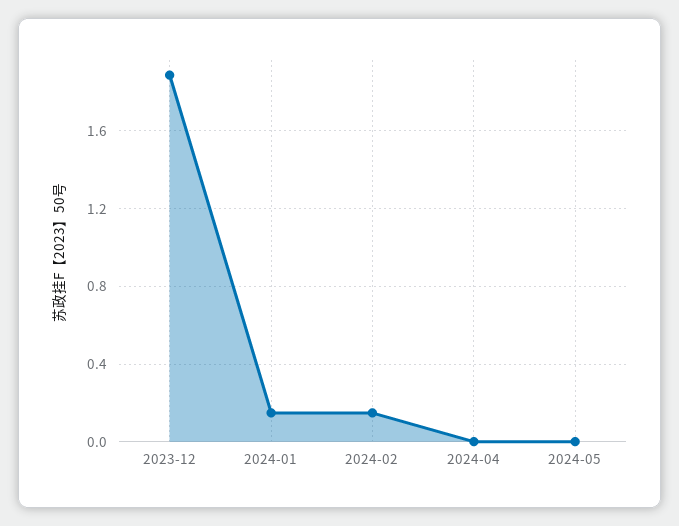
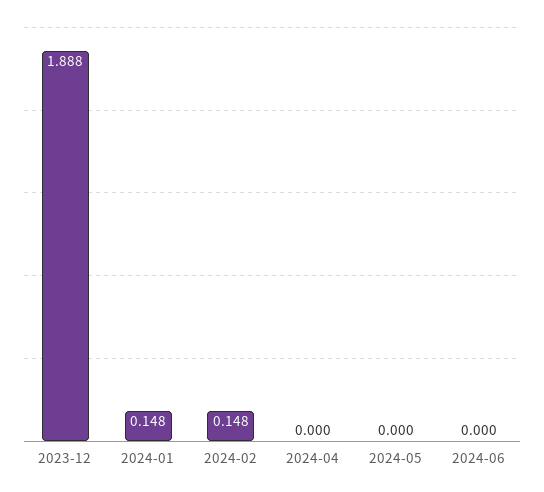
2024-06: none -> 0

